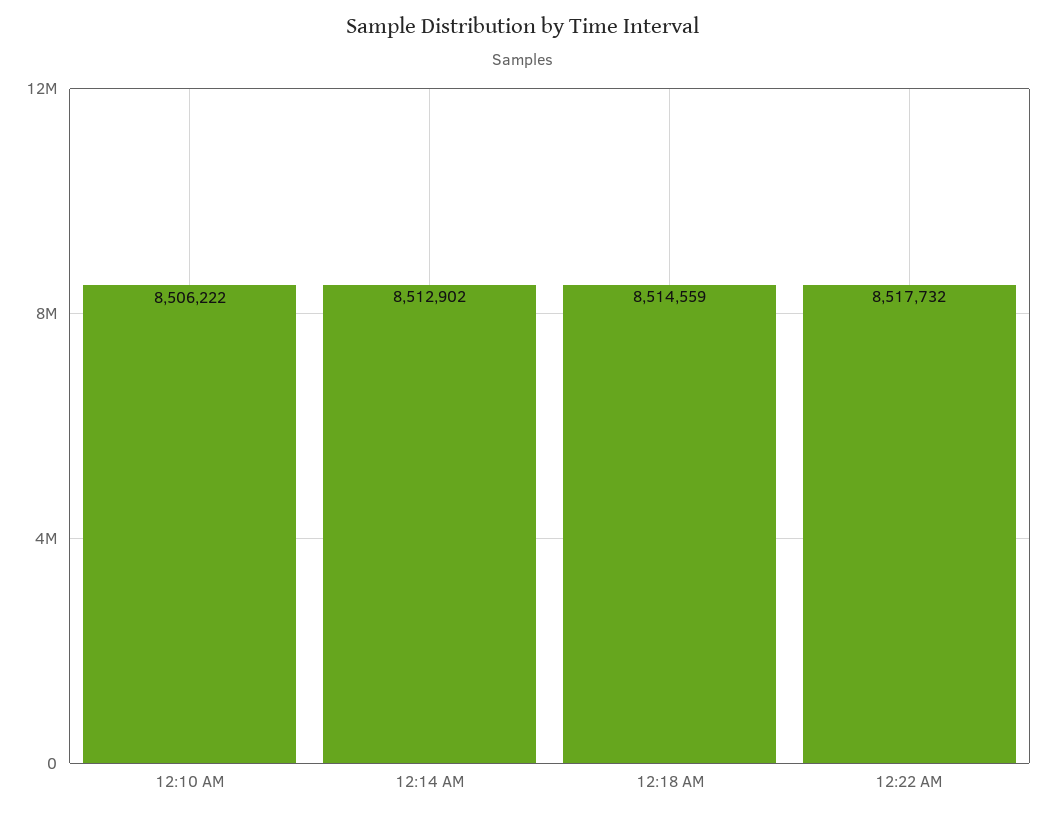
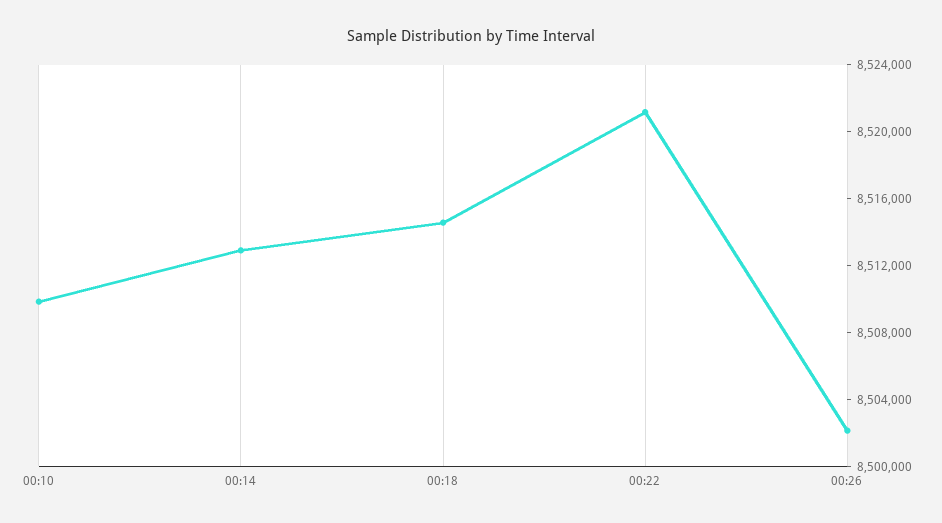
12:10 AM: 8506222 -> 8510000
12:22 AM: 8517732 -> 8521000
00:26: none -> 8502000

